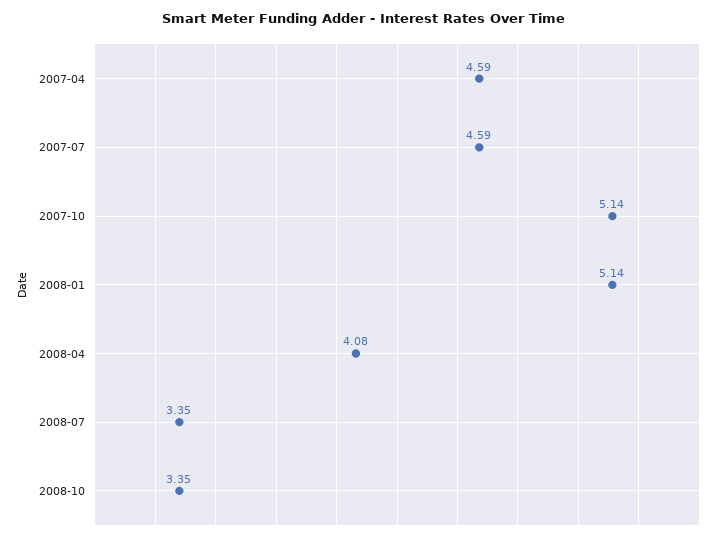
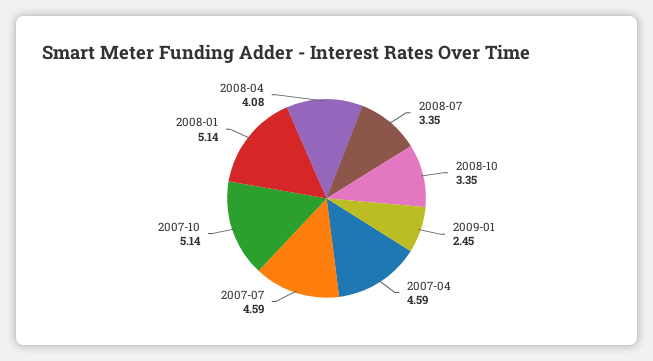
2009-01: none -> 2.45

